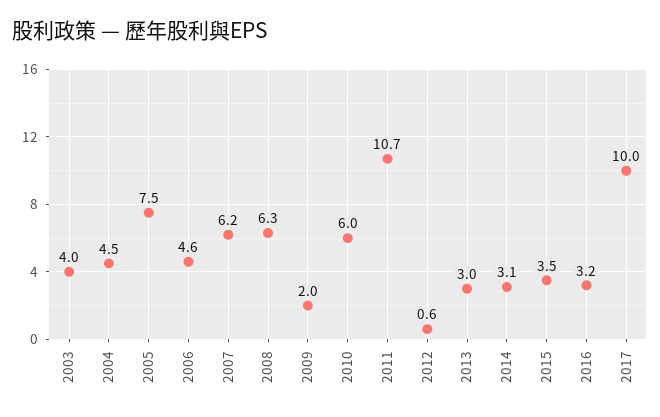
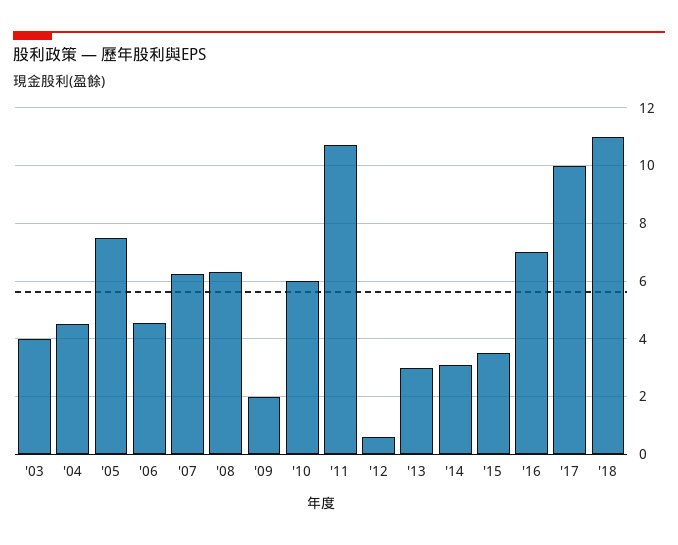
2016: 3.2 -> 7
'18: none -> 11

